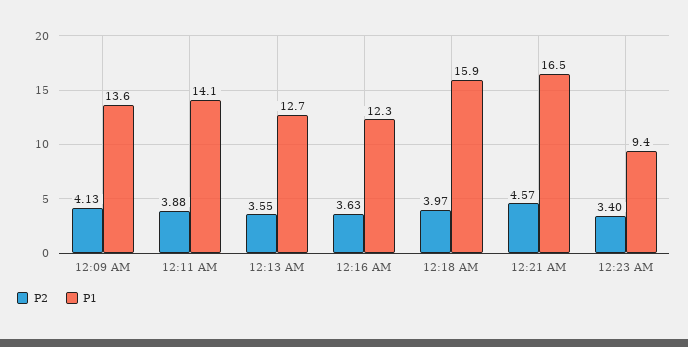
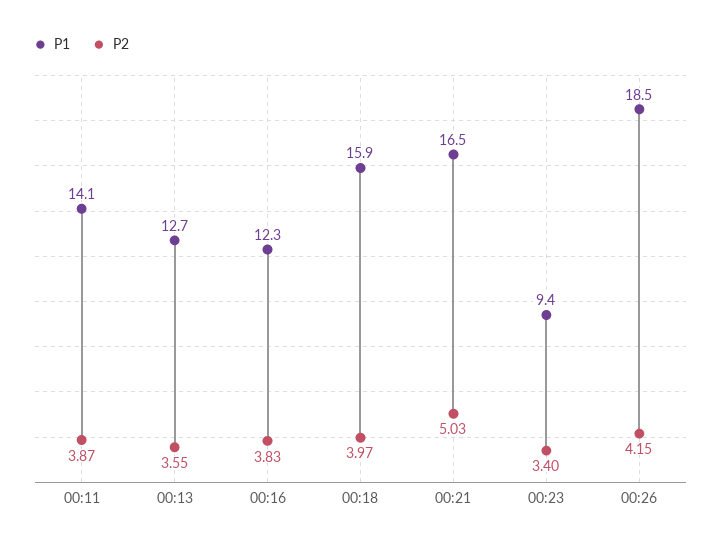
P2, 12:09 AM: 4.13 -> none
P1, 12:09 AM: 13.6 -> none
P2, 12:11 AM: 3.88 -> 3.87
P2, 12:16 AM: 3.63 -> 3.83
P2, 12:21 AM: 4.57 -> 5.03
P1, 00:26: none -> 18.5
P2, 00:26: none -> 4.15

